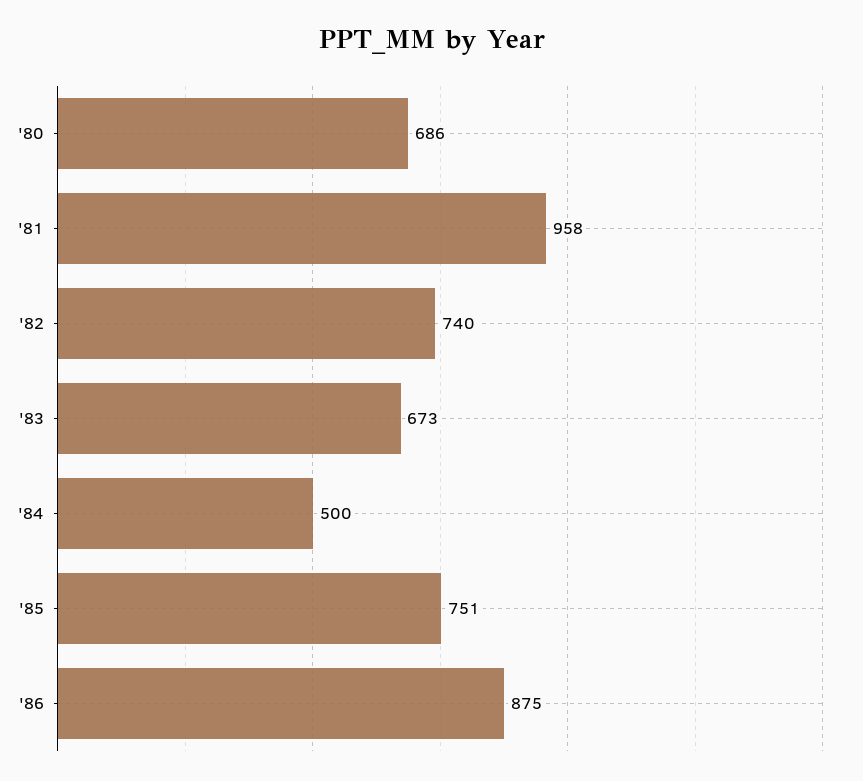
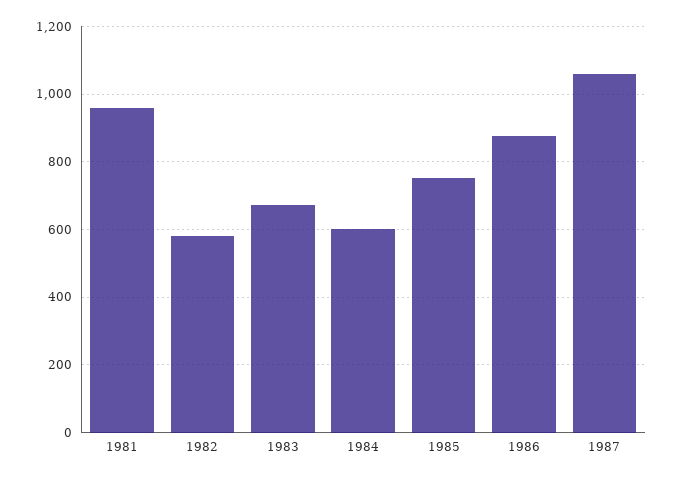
'80: 686 -> none
'82: 740 -> 580
'84: 500 -> 600
1987: none -> 1060

